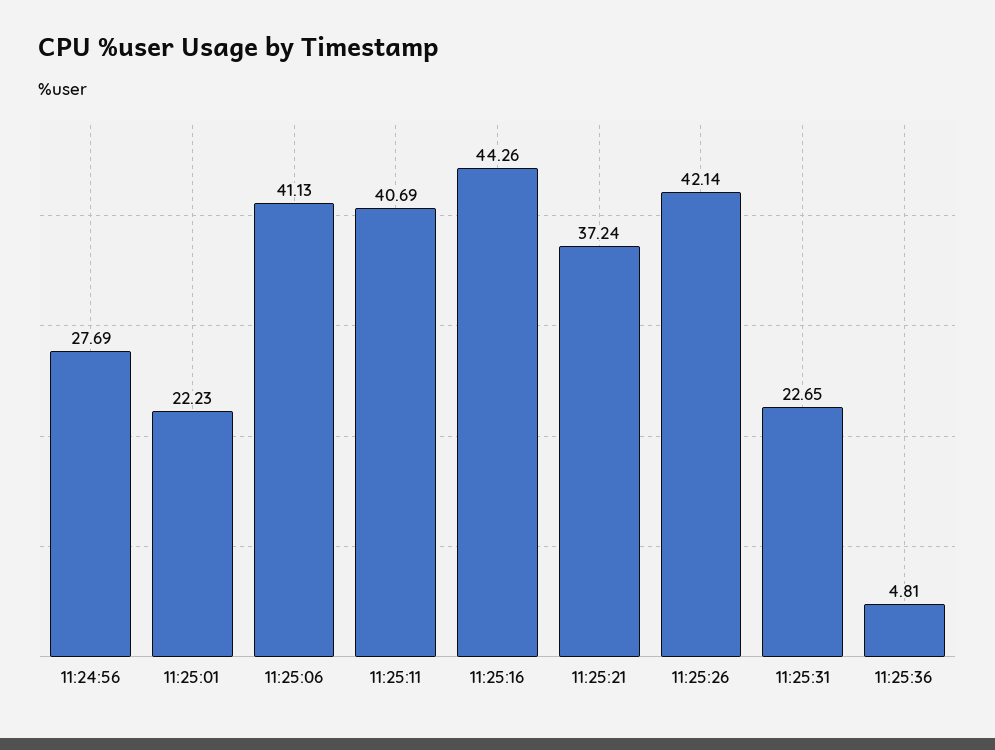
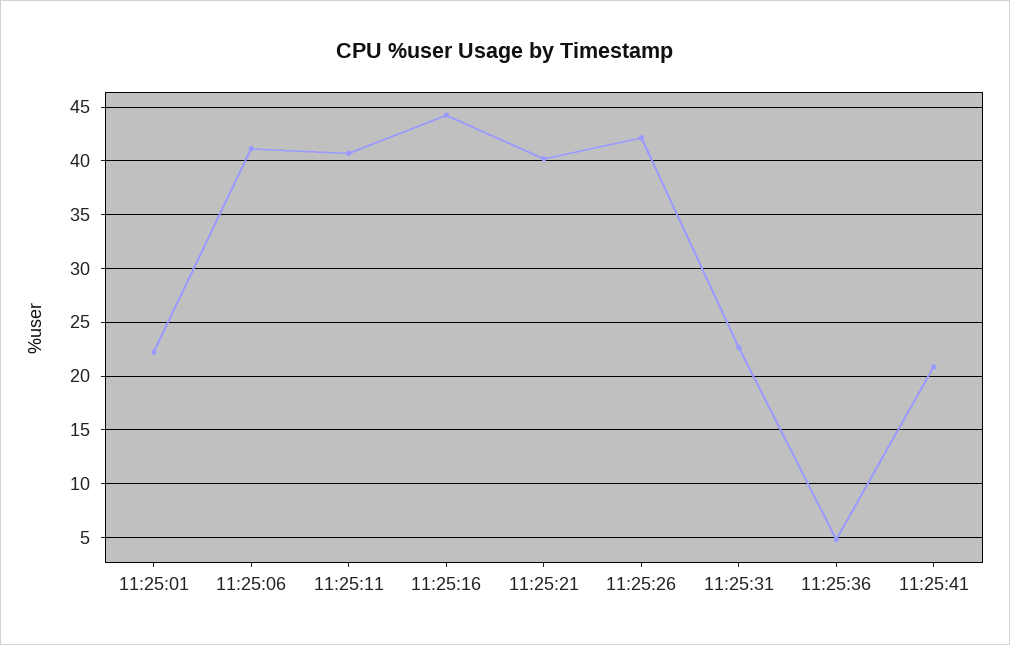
11:24:56: 27.69 -> none
11:25:21: 37.24 -> 40
11:25:41: none -> 21

